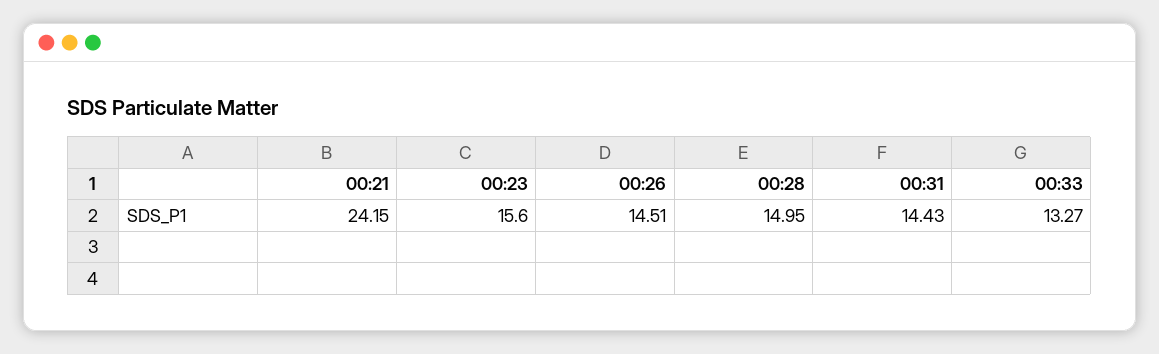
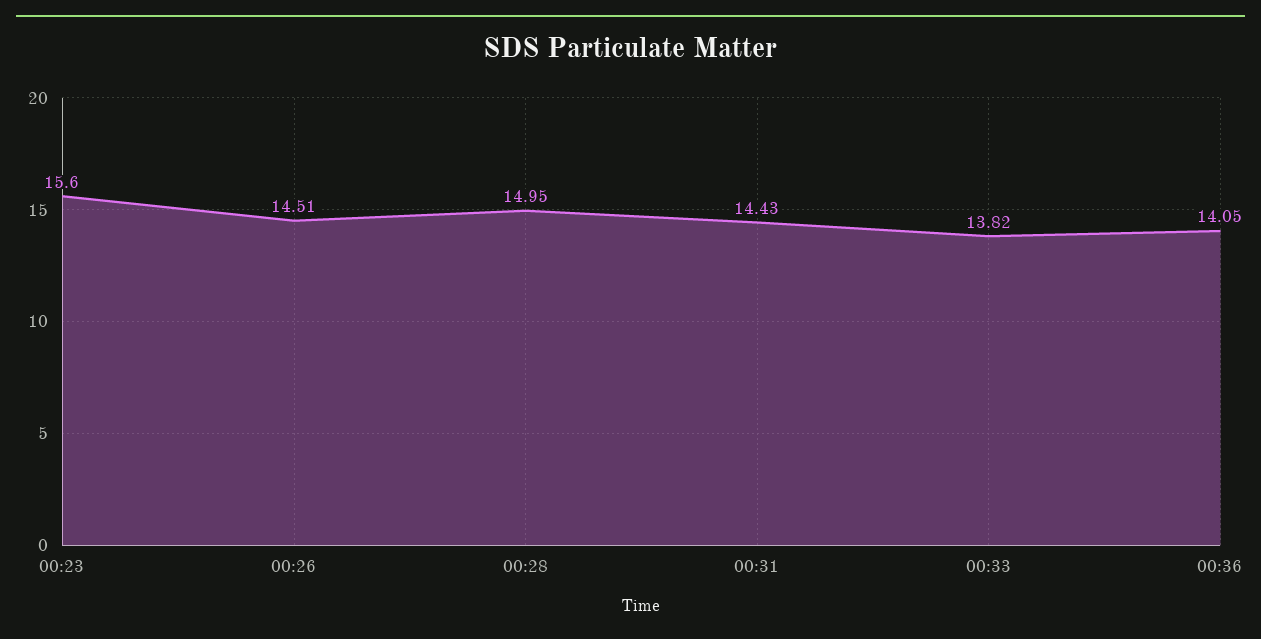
00:21: 24.15 -> none
00:33: 13.27 -> 13.82
00:36: none -> 14.05

